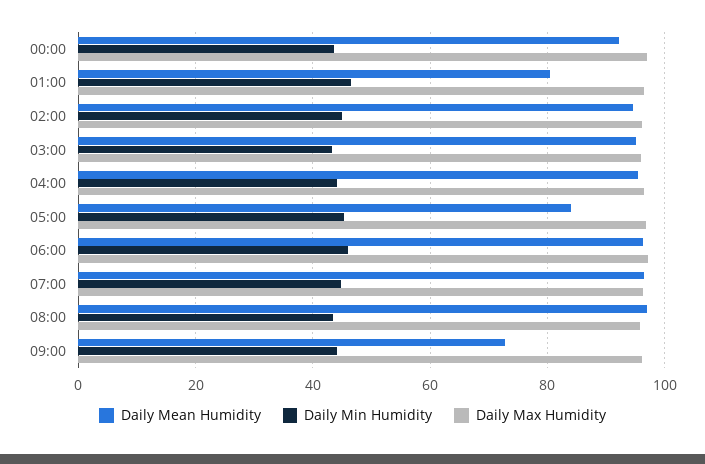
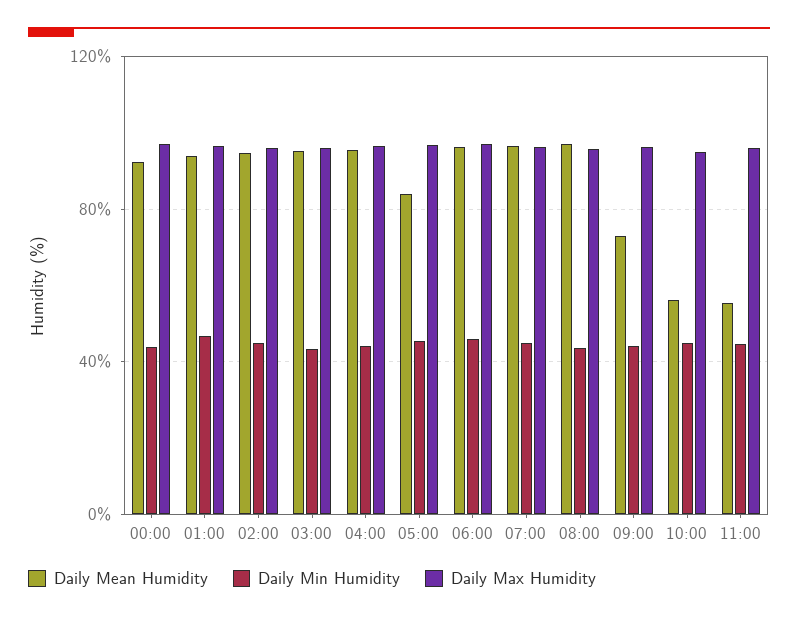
Daily Mean Humidity, 01:00: 80 -> 95
Daily Mean Humidity, 10:00: none -> 55
Daily Min Humidity, 10:00: none -> 45
Daily Max Humidity, 10:00: none -> 95
Daily Mean Humidity, 11:00: none -> 55
Daily Min Humidity, 11:00: none -> 45
Daily Max Humidity, 11:00: none -> 95

